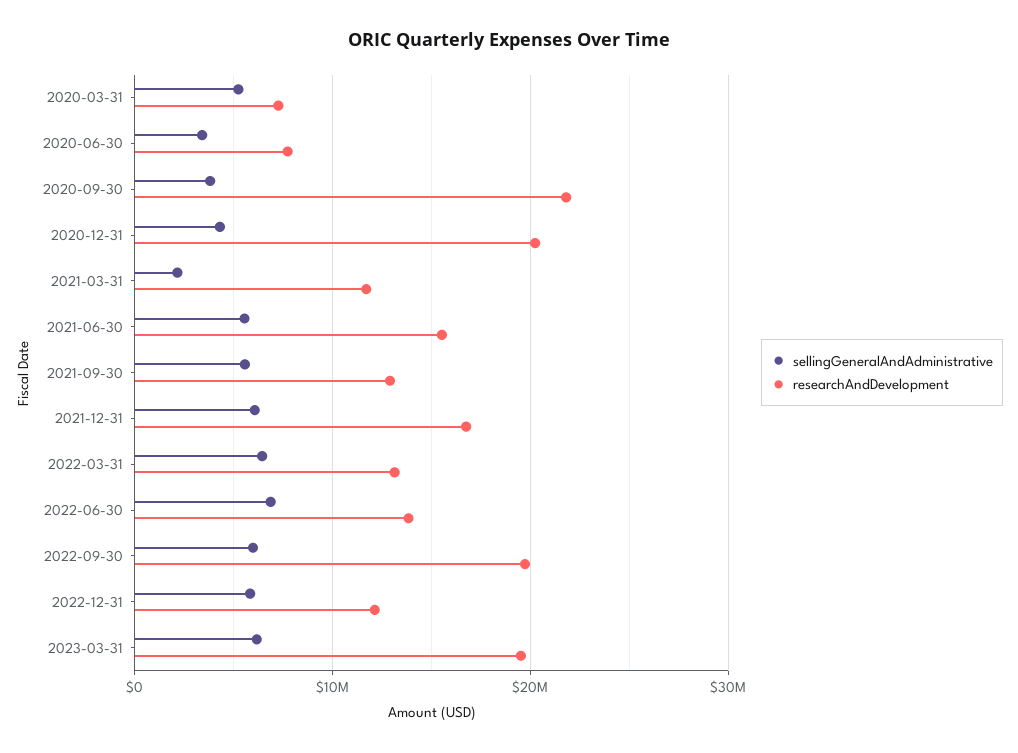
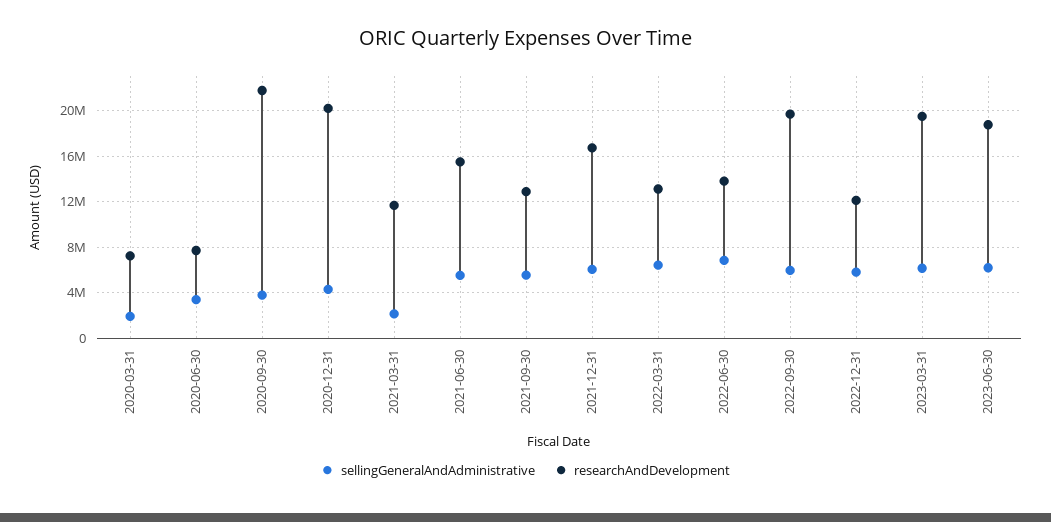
sellingGeneralAndAdministrative, 2020-03-31: 5000000 -> 2000000
sellingGeneralAndAdministrative, 2023-06-30: none -> 6000000
researchAndDevelopment, 2023-06-30: none -> 19000000

